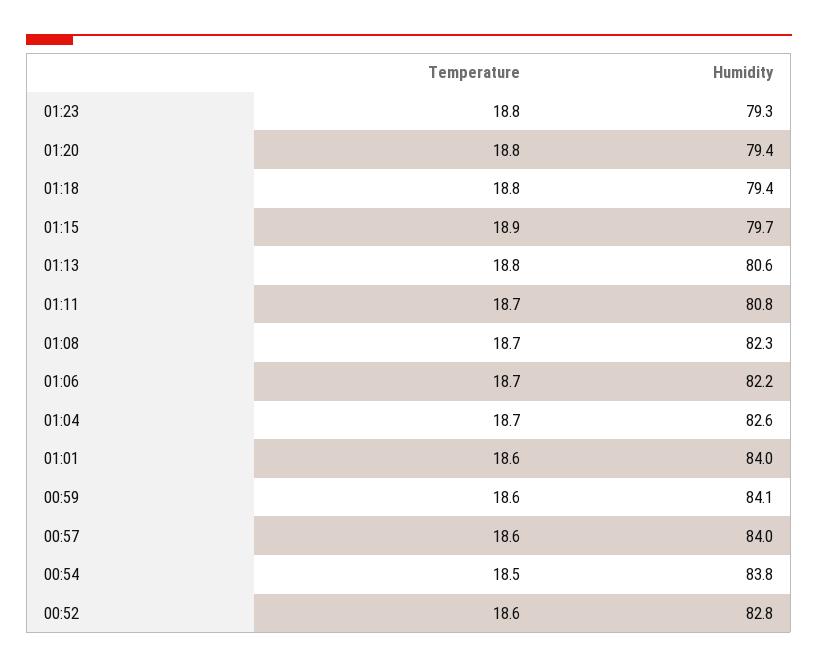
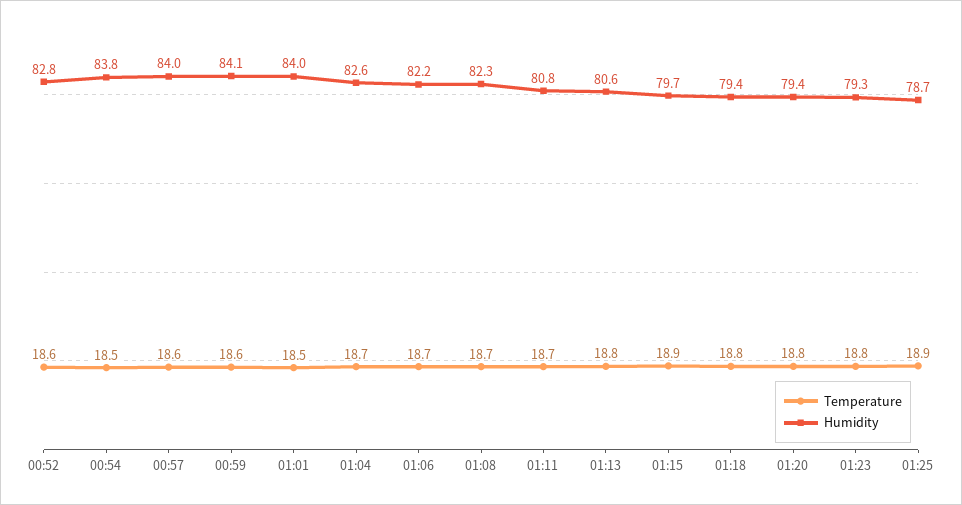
Temperature, 01:01: 18.6 -> 18.5
Temperature, 01:25: none -> 18.9
Humidity, 01:25: none -> 78.7

